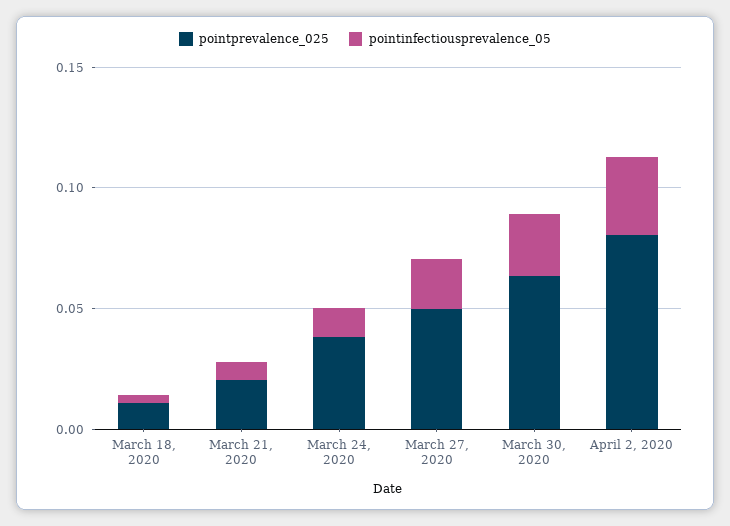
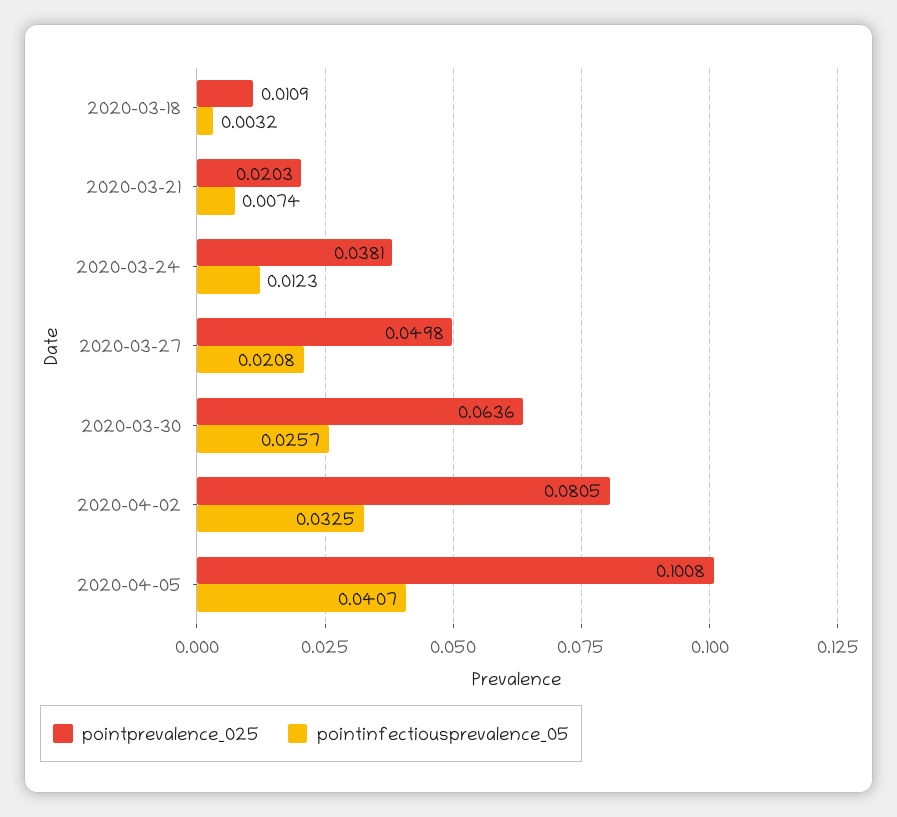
pointprevalence_025, 2020-04-05: none -> 0.1008
pointinfectiousprevalence_05, 2020-04-05: none -> 0.0407

